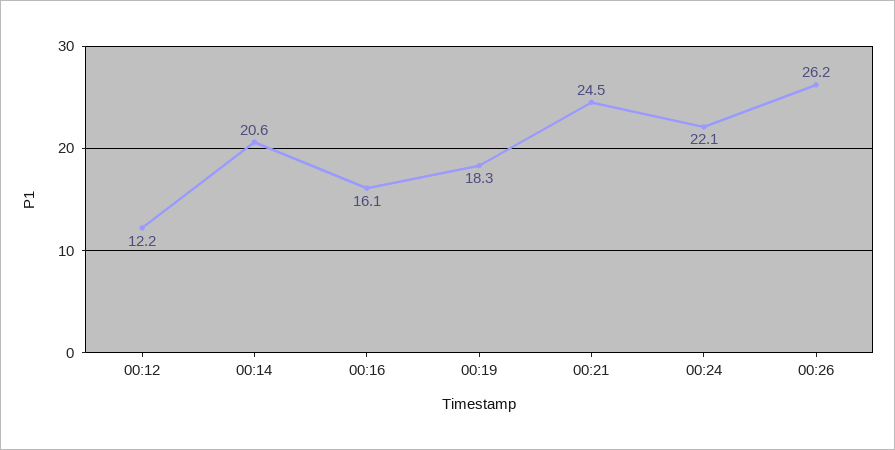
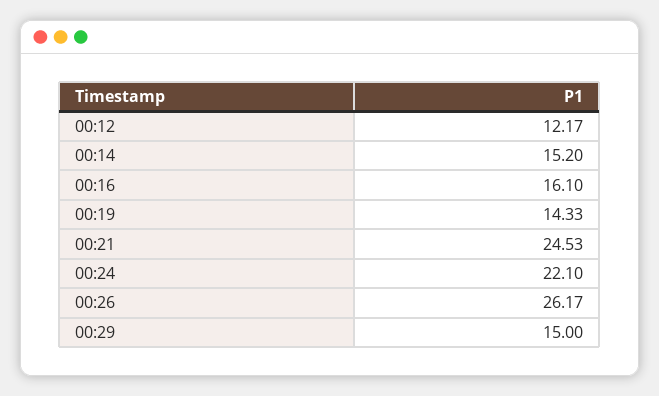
00:14: 20.6 -> 15.2
00:19: 18.3 -> 14.33
00:29: none -> 15

